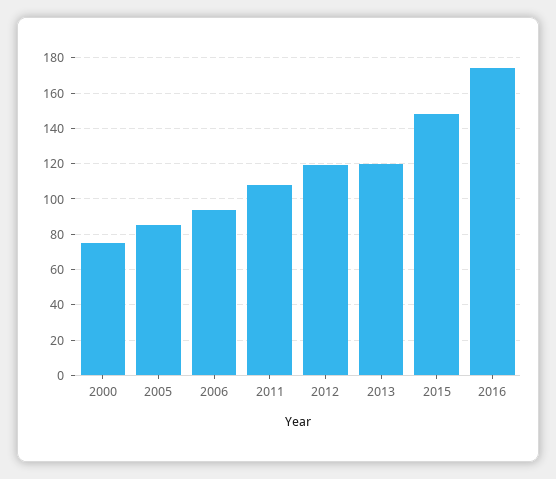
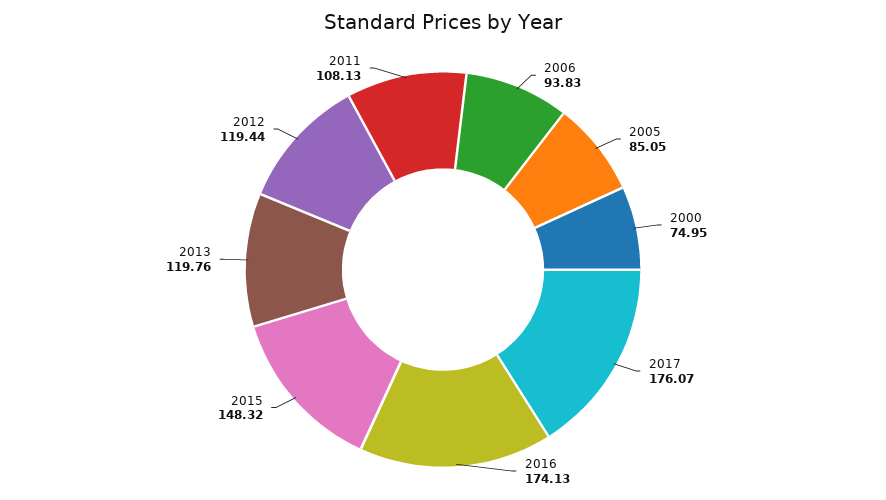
2017: none -> 176.07

